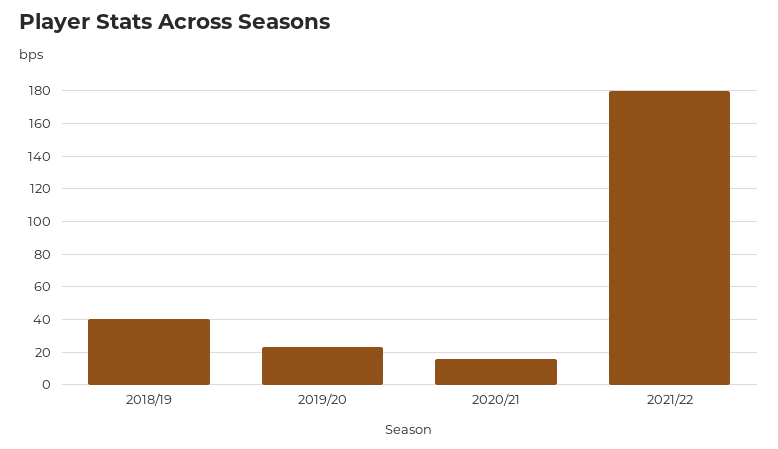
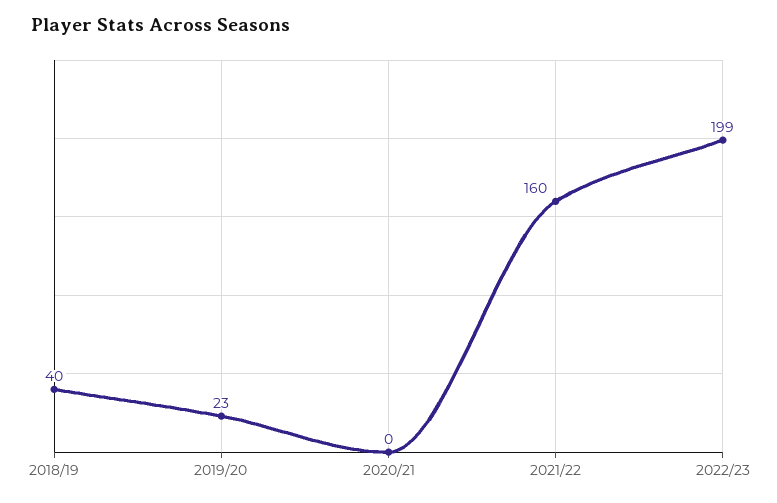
2020/21: 15 -> 0
2021/22: 180 -> 160
2022/23: none -> 199

